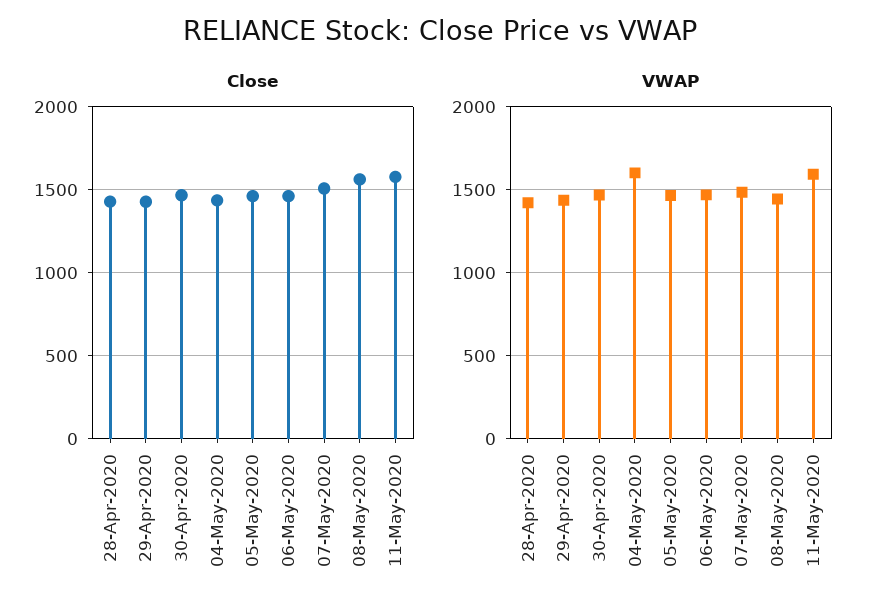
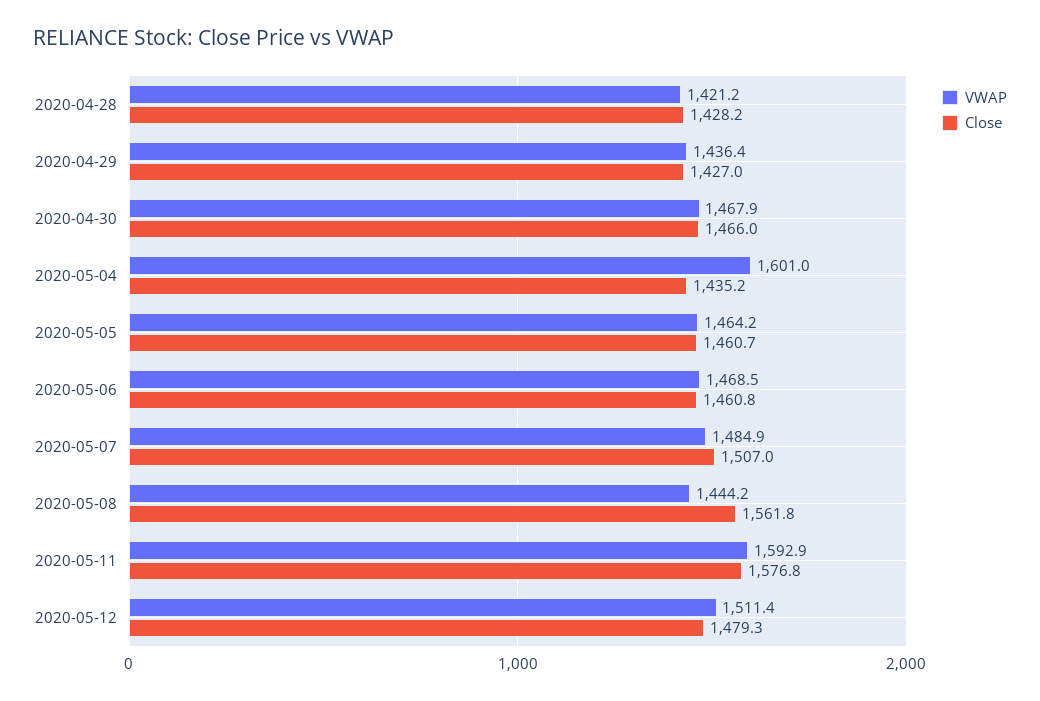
VWAP, 2020-05-12: none -> 1511.4
Close, 2020-05-12: none -> 1479.3

